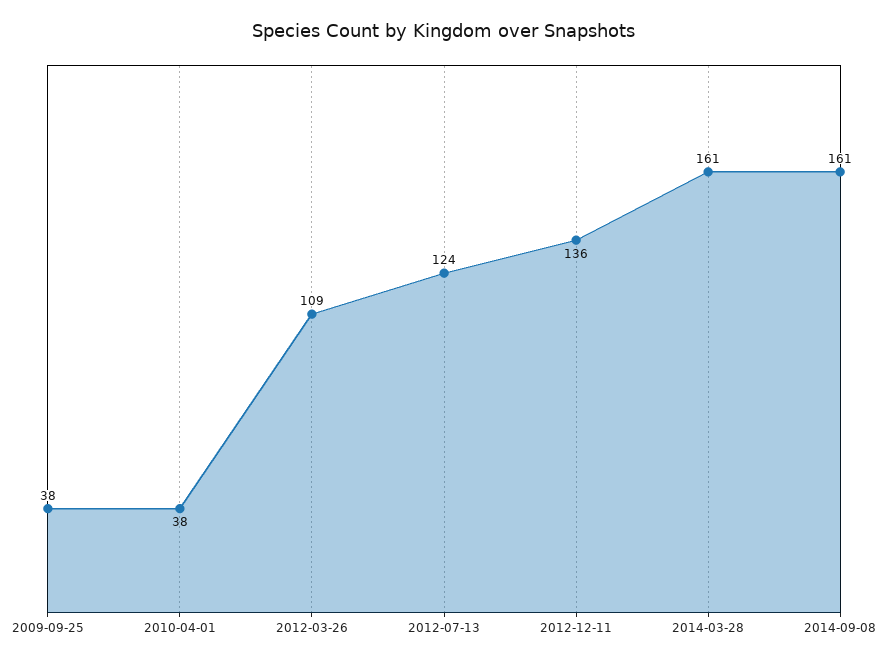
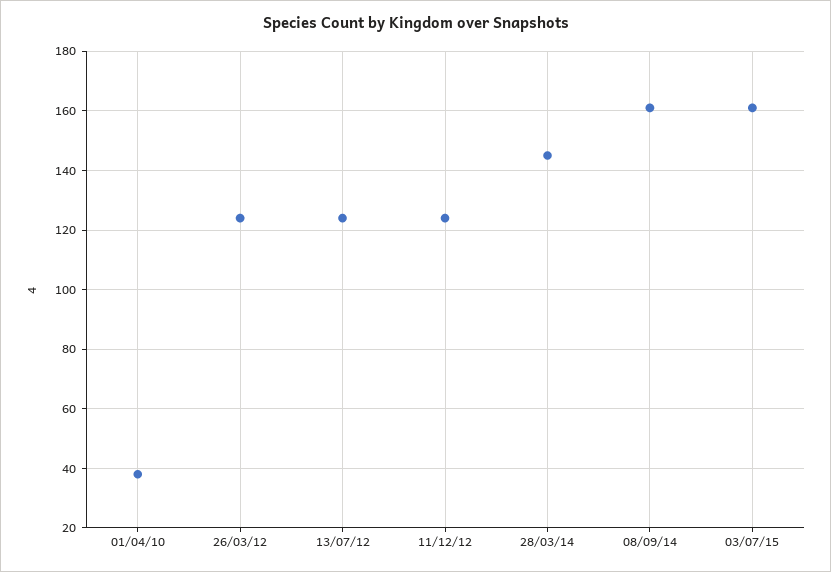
2009-09-25: 38 -> none
2012-03-26: 109 -> 125
2012-12-11: 136 -> 125
2014-03-28: 161 -> 145
03/07/15: none -> 160

